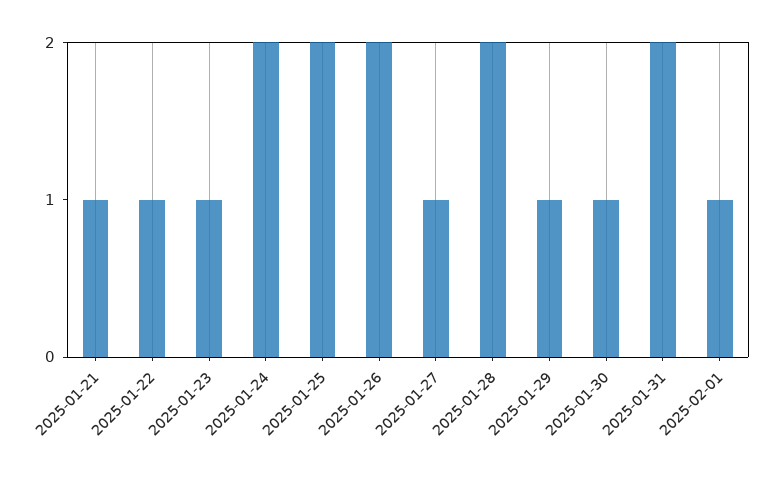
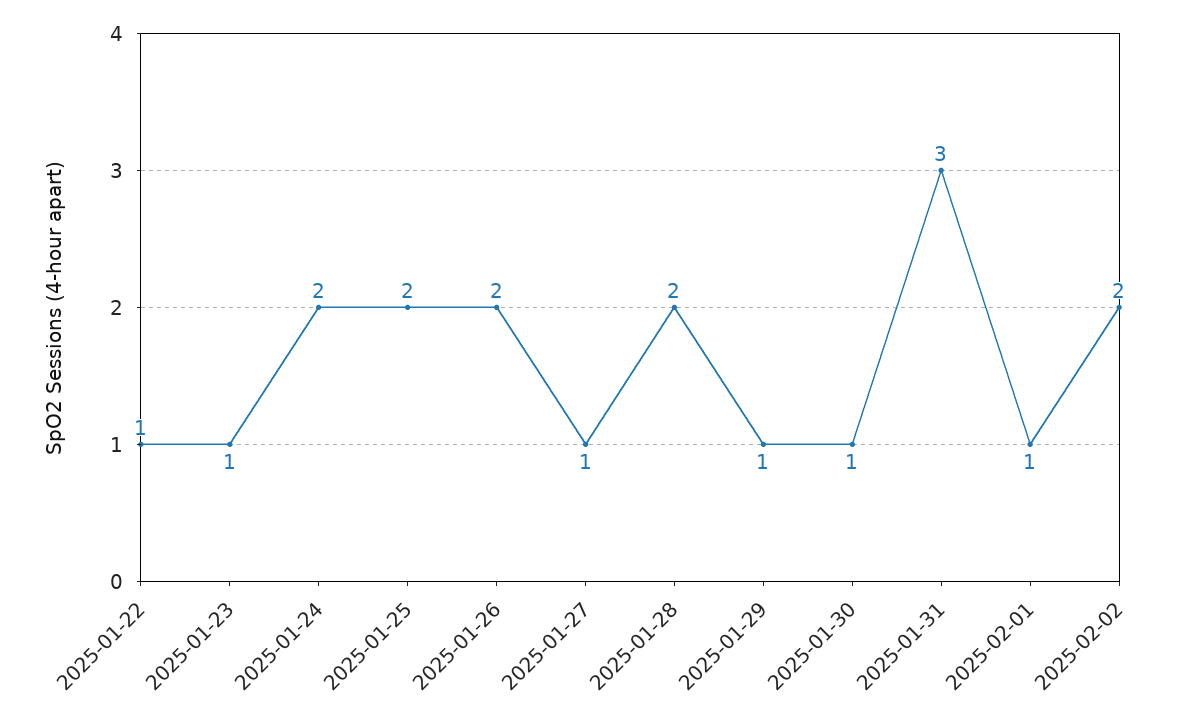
2025-01-21: 1 -> none
2025-01-31: 2 -> 3
2025-02-02: none -> 2

